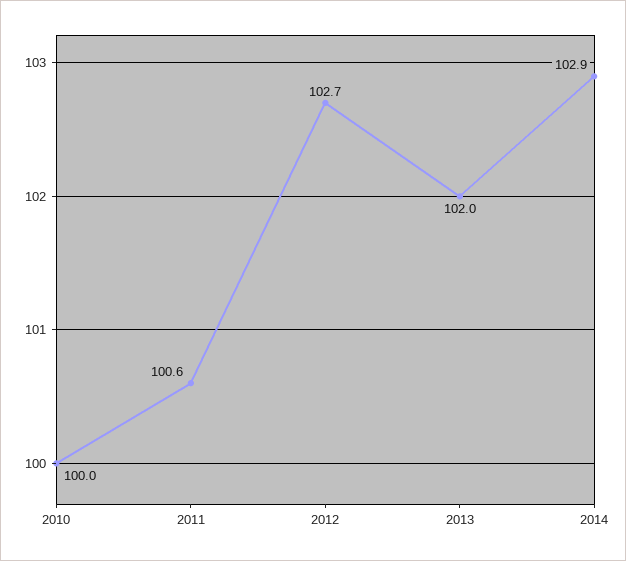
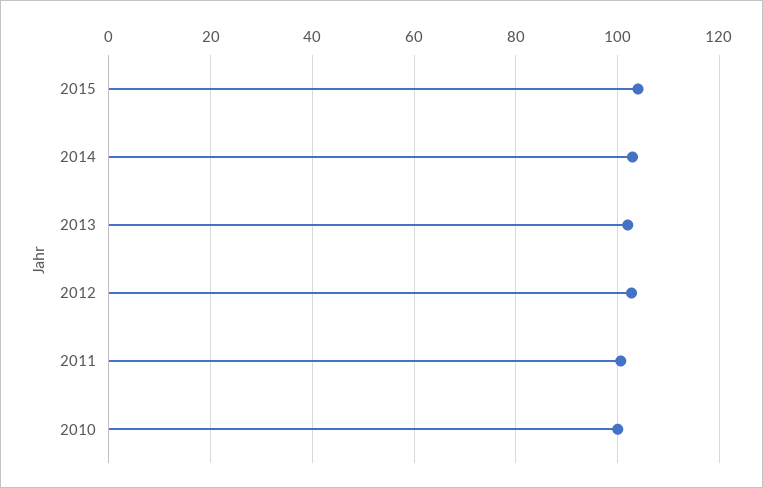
2015: none -> 104

